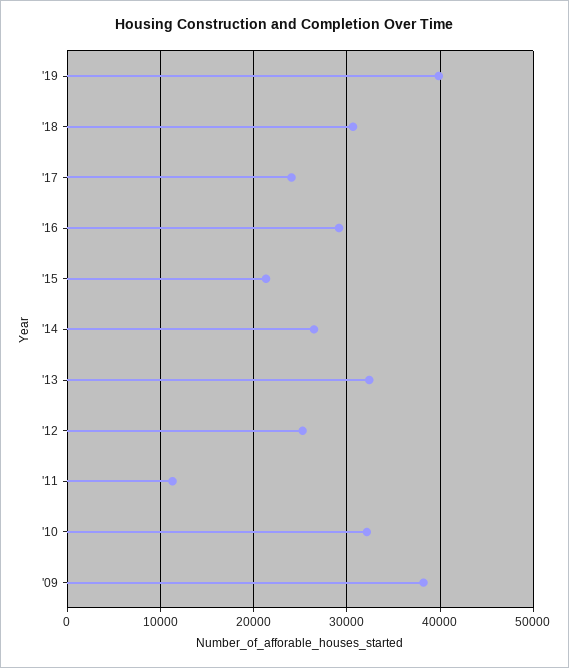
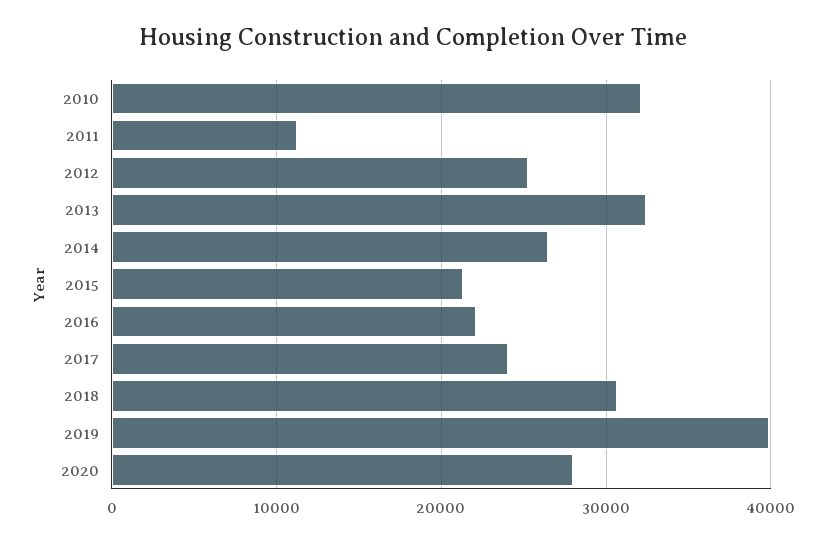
'16: 29000 -> 22000
'09: 38000 -> none
2020: none -> 28000

